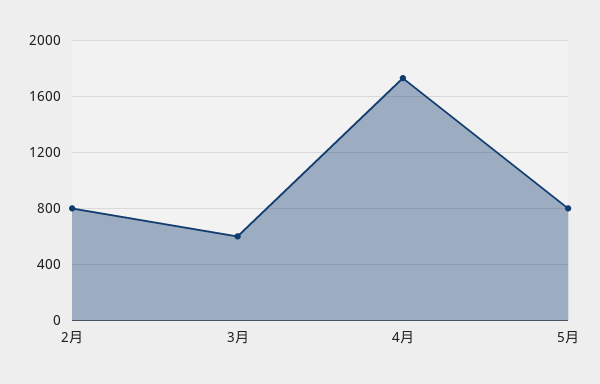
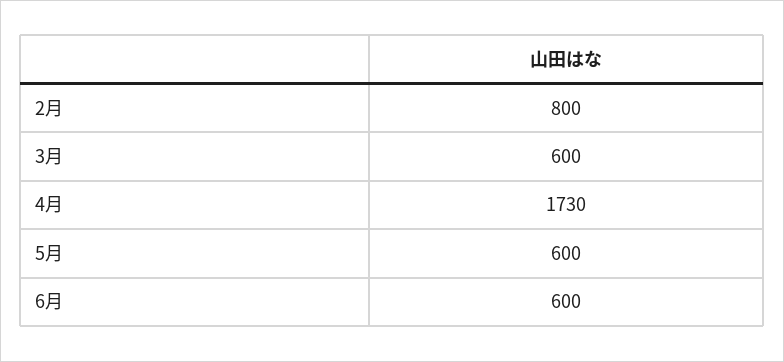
5月: 800 -> 600
6月: none -> 600

